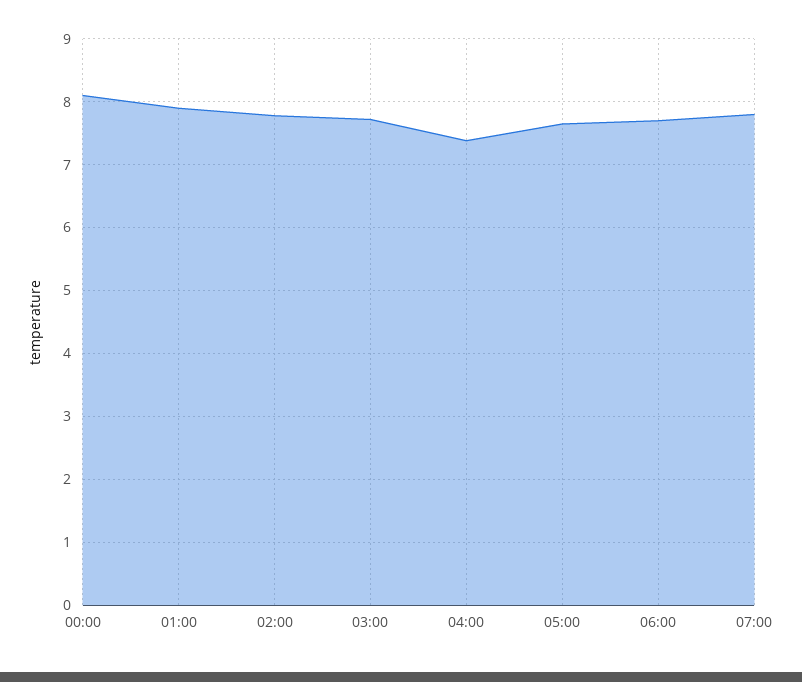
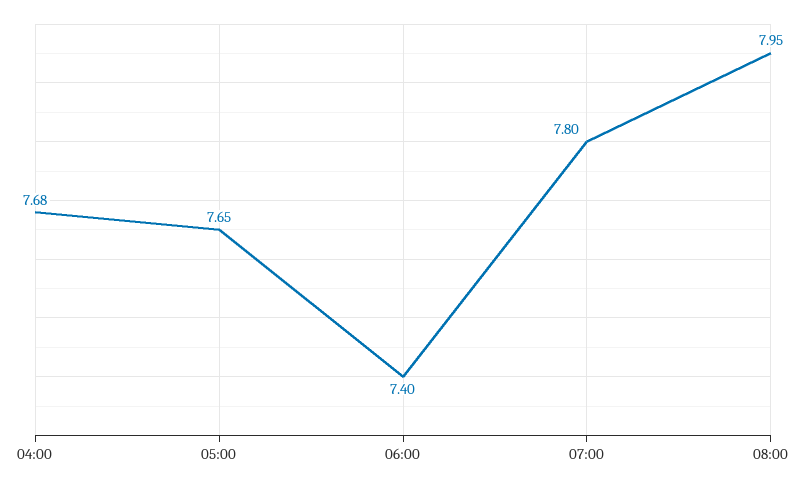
00:00: 8.1 -> none
01:00: 7.9 -> none
02:00: 7.8 -> none
03:00: 7.7 -> none
04:00: 7.4 -> 7.68
06:00: 7.7 -> 7.4
08:00: none -> 7.95

